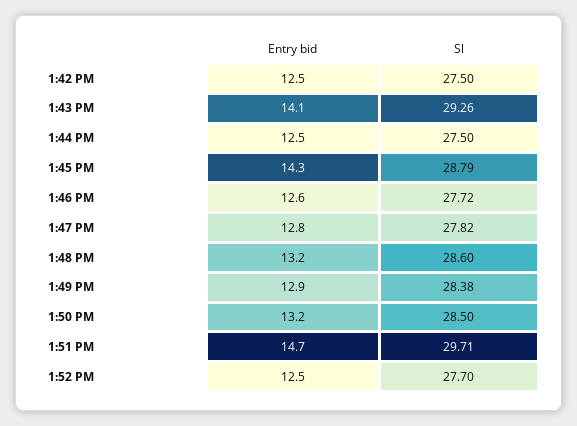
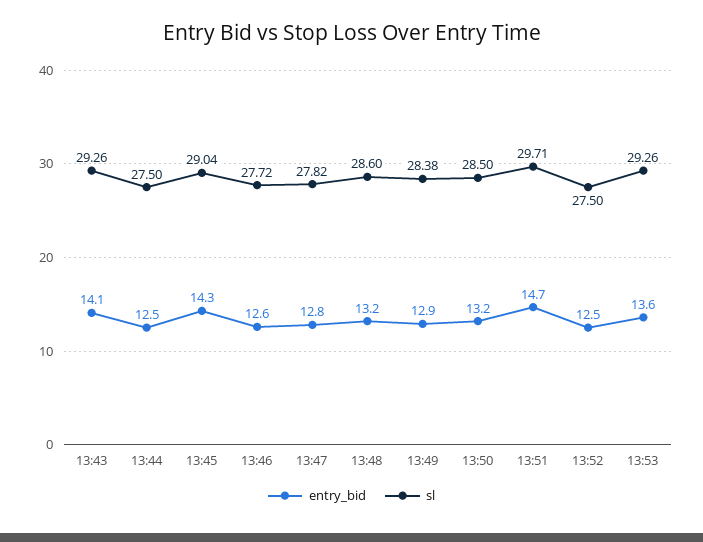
Entry bid, 1:42 PM: 12.5 -> none
Sl, 1:42 PM: 27.5 -> none
Sl, 1:45 PM: 28.79 -> 29.04
Sl, 1:52 PM: 27.7 -> 27.5
Entry bid, 13:53: none -> 13.6
Sl, 13:53: none -> 29.26

